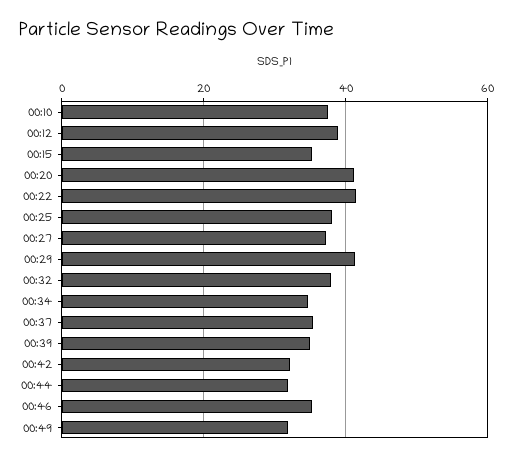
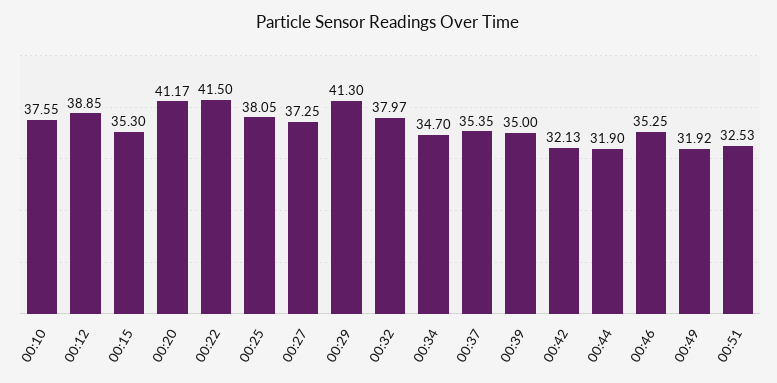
00:51: none -> 32.53

